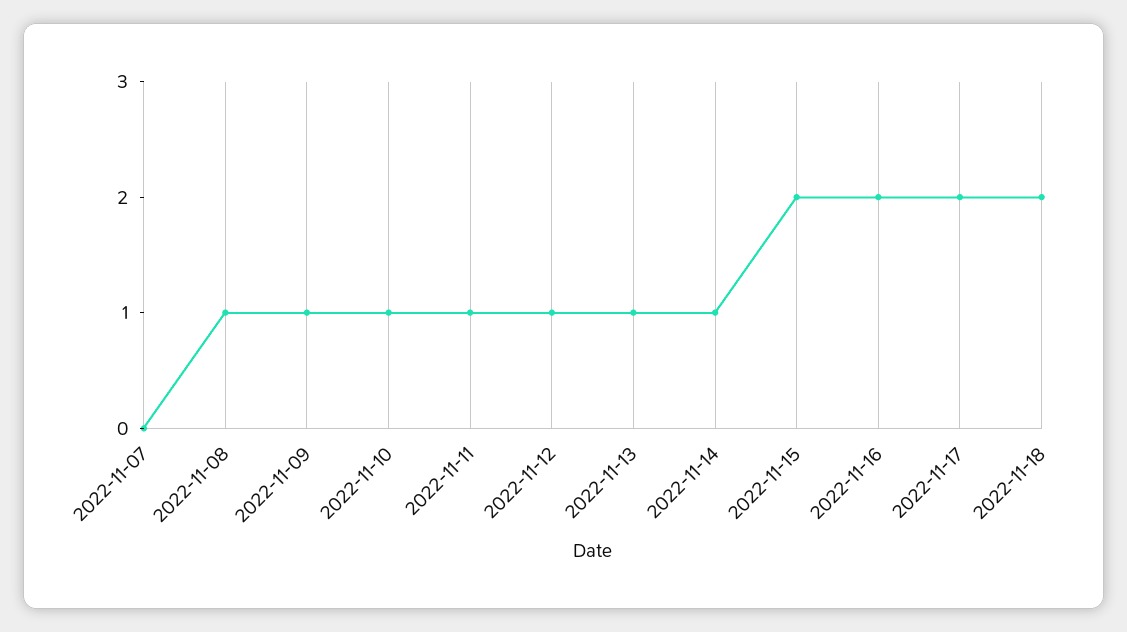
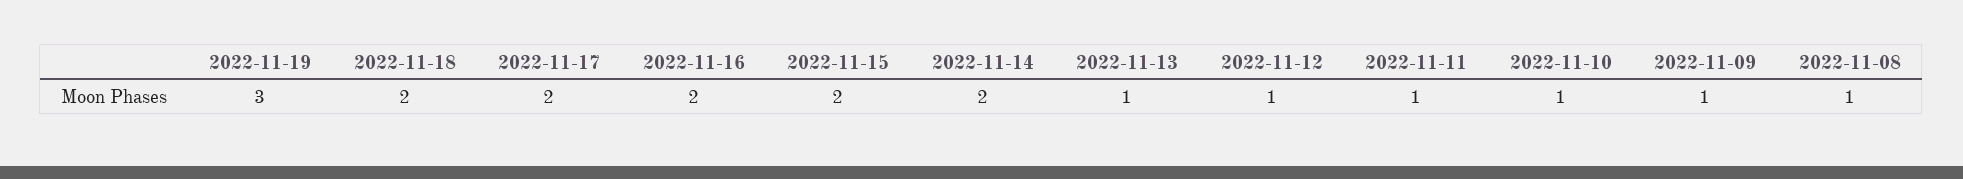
2022-11-07: 0 -> none
2022-11-14: 1 -> 2
2022-11-19: none -> 3

